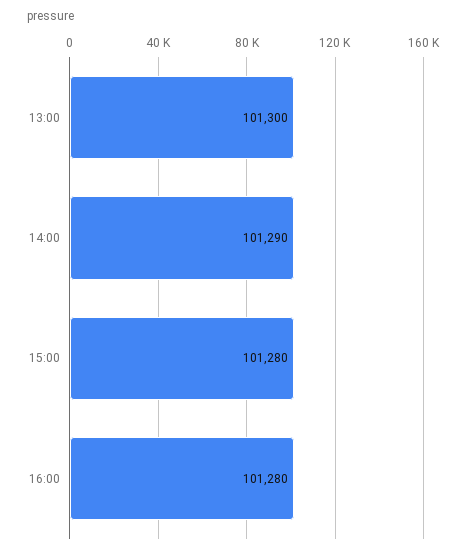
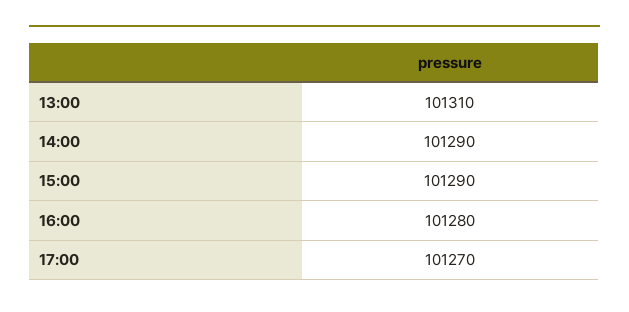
13:00: 101300 -> 101310
15:00: 101280 -> 101290
17:00: none -> 101270

